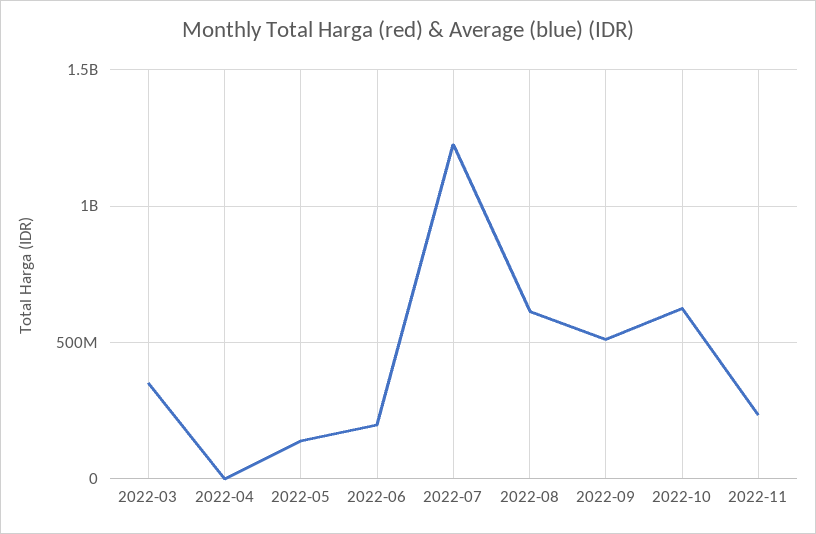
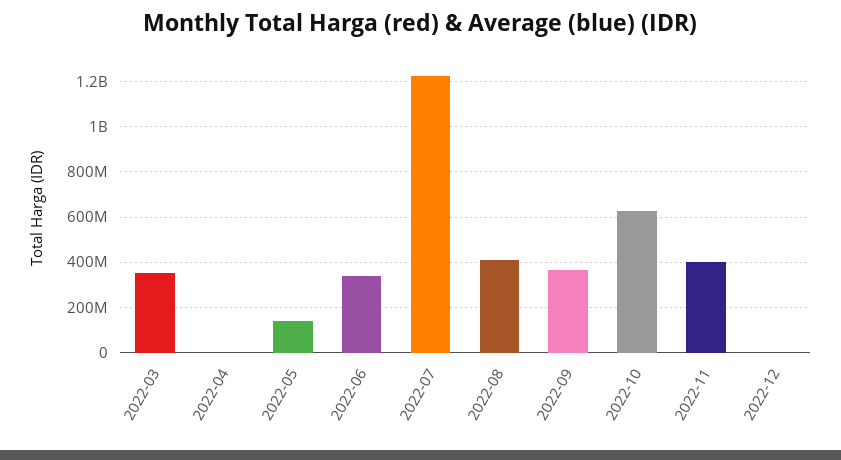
2022-06: 200000000 -> 350000000
2022-08: 600000000 -> 400000000
2022-09: 500000000 -> 350000000
2022-11: 250000000 -> 400000000
2022-12: none -> 0

